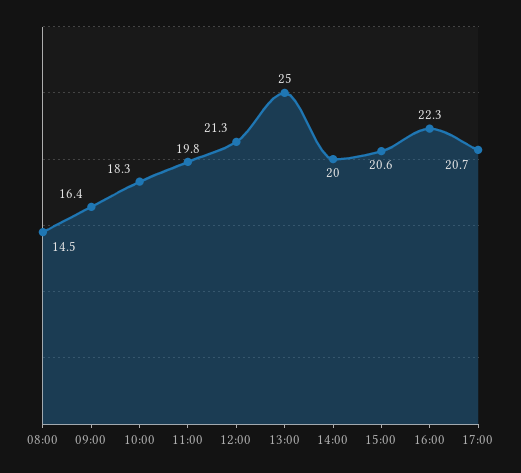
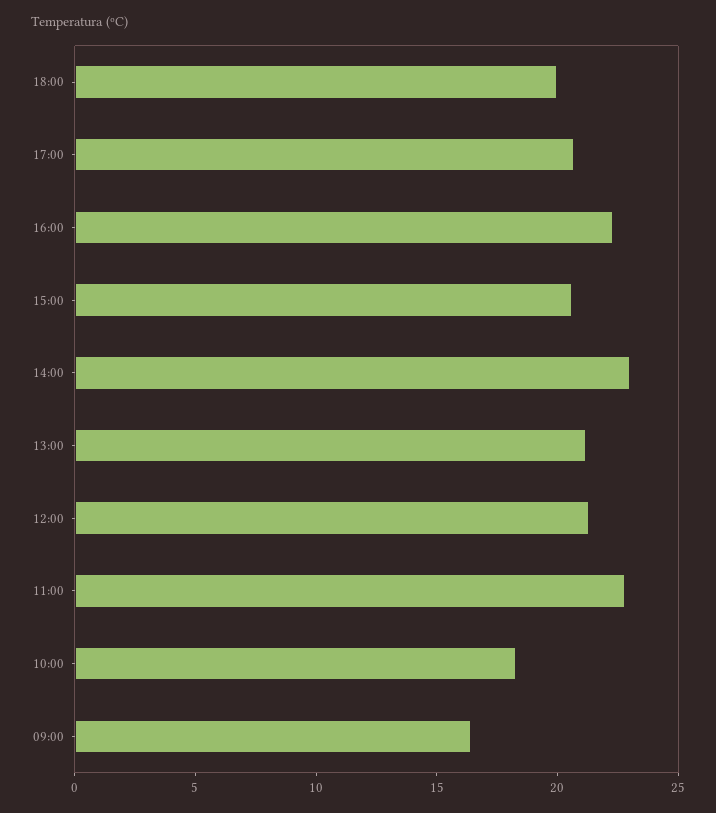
08:00: 14.5 -> none
11:00: 19.8 -> 23
13:00: 25 -> 21
14:00: 20 -> 23
18:00: none -> 20

